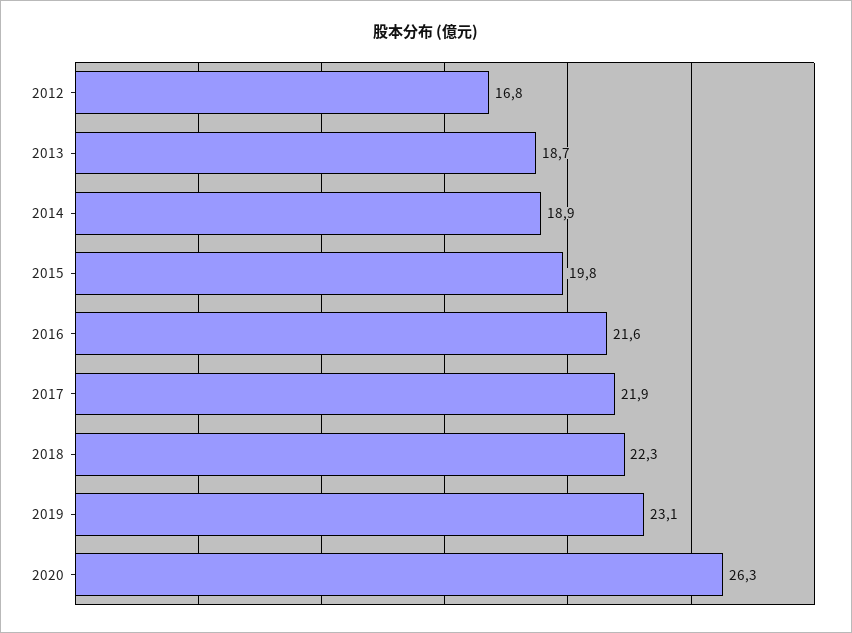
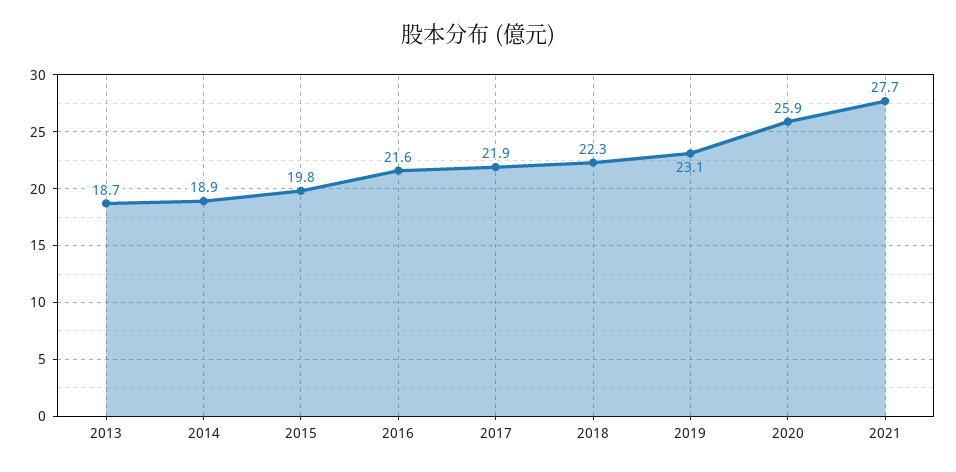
2012: 16.8 -> none
2020: 26.3 -> 25.9
2021: none -> 27.7

